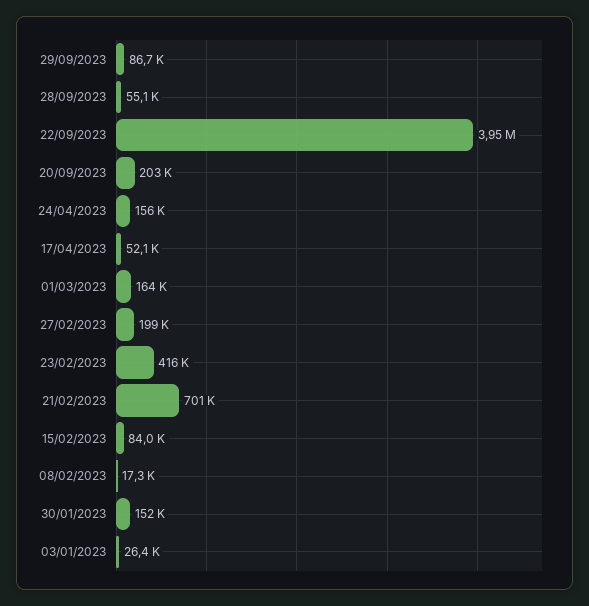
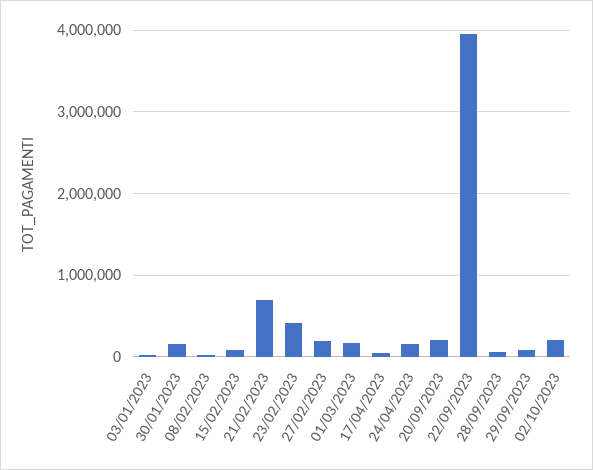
02/10/2023: none -> 200000

